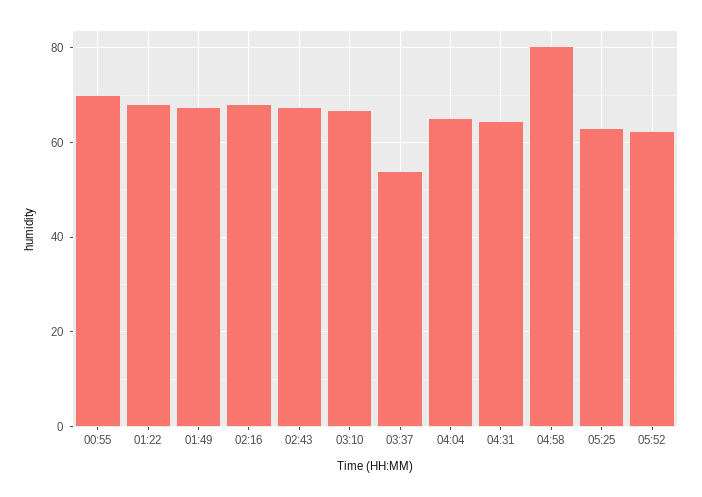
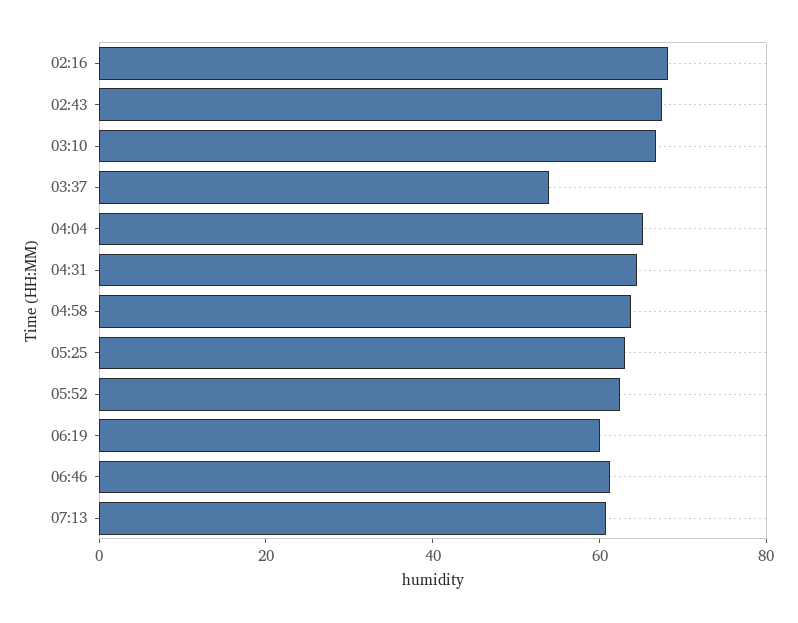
00:55: 70 -> none
01:22: 68 -> none
01:49: 68 -> none
04:58: 80 -> 65
06:19: none -> 60
06:46: none -> 60
07:13: none -> 60

